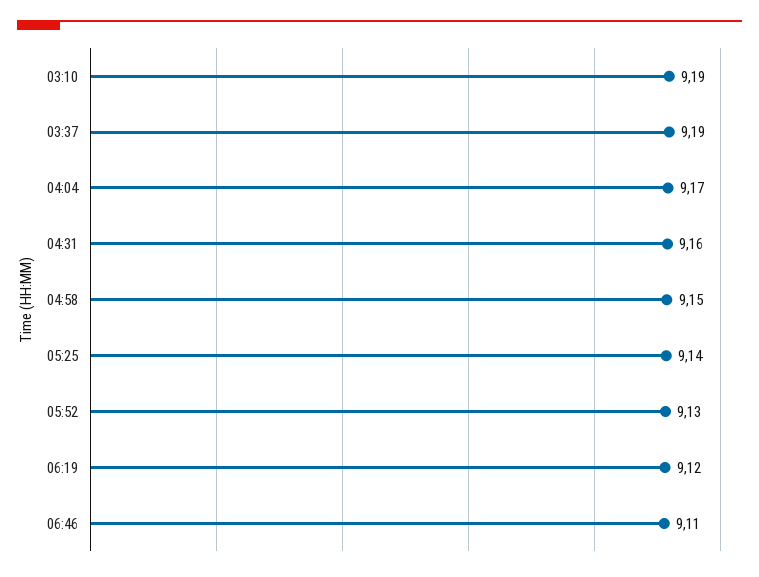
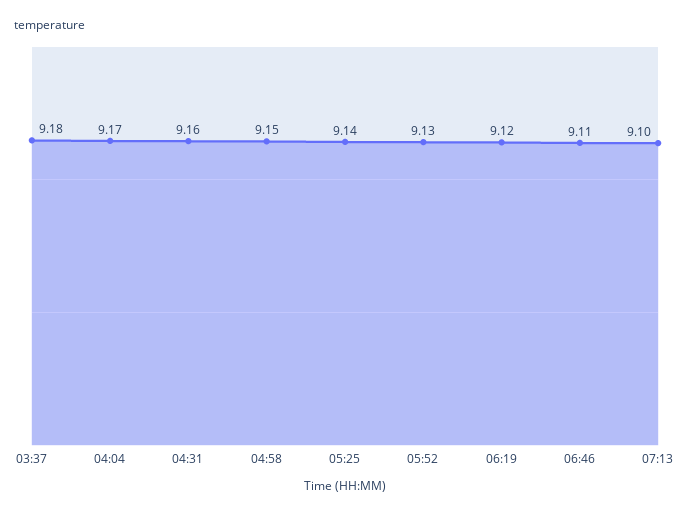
03:10: 9.19 -> none
03:37: 9.19 -> 9.18
07:13: none -> 9.1

